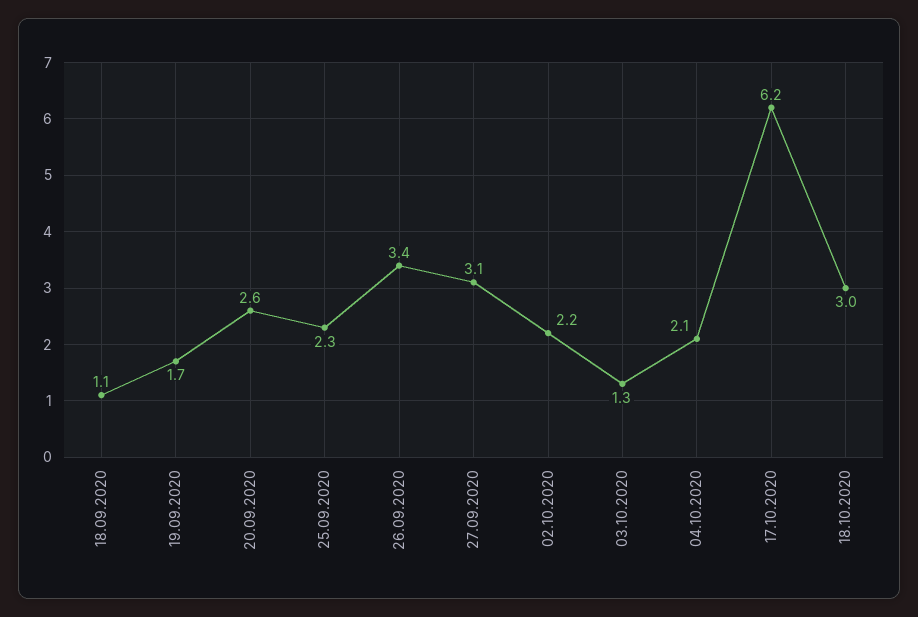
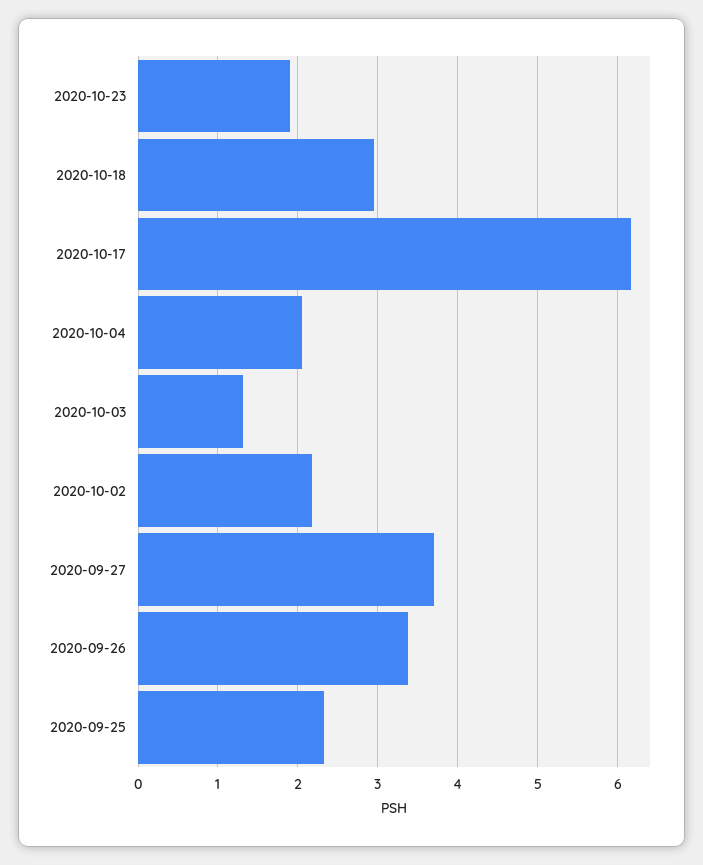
18.09.2020: 1.1 -> none
19.09.2020: 1.7 -> none
20.09.2020: 2.6 -> none
27.09.2020: 3.1 -> 3.7
2020-10-23: none -> 1.9

